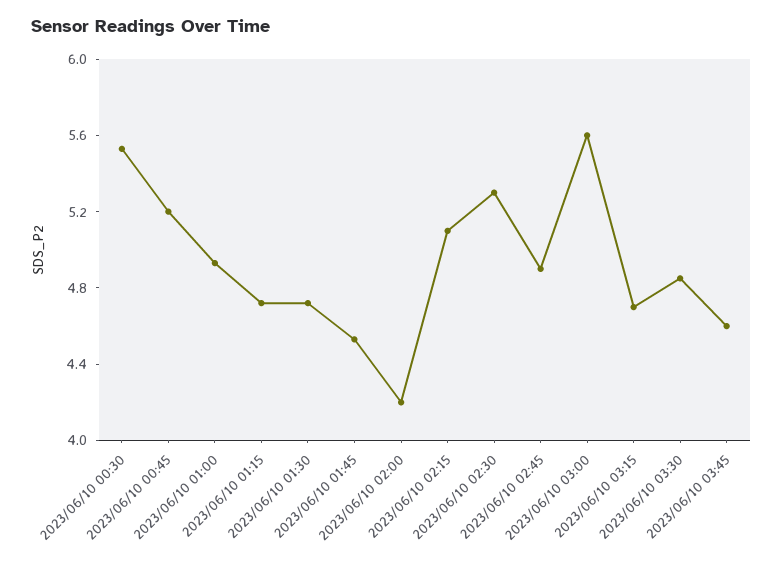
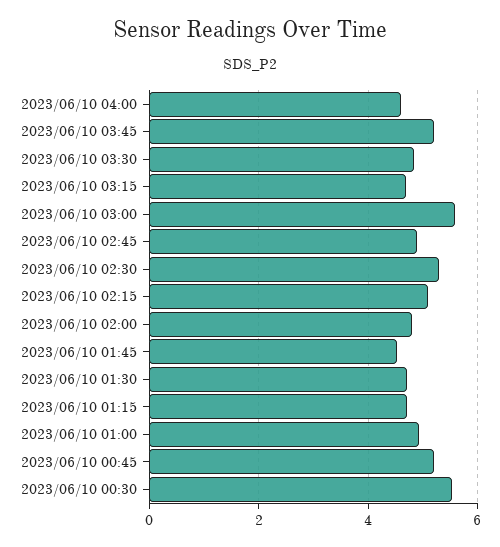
2023/06/10 02:00: 4.2 -> 4.8
2023/06/10 03:45: 4.6 -> 5.2
2023/06/10 04:00: none -> 4.6

